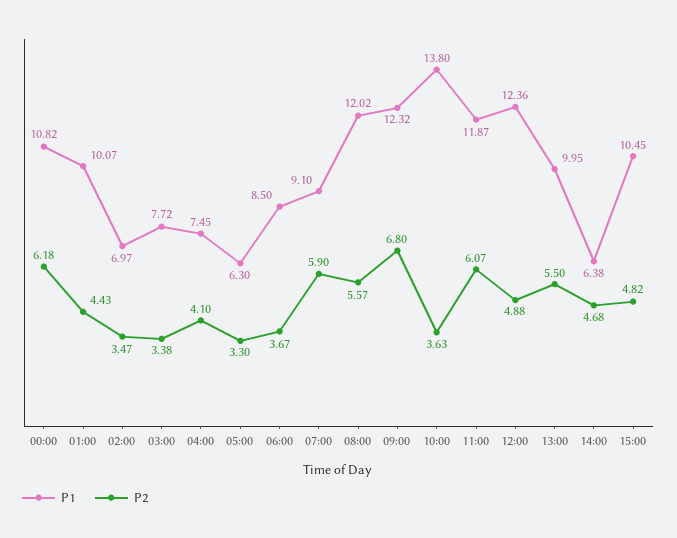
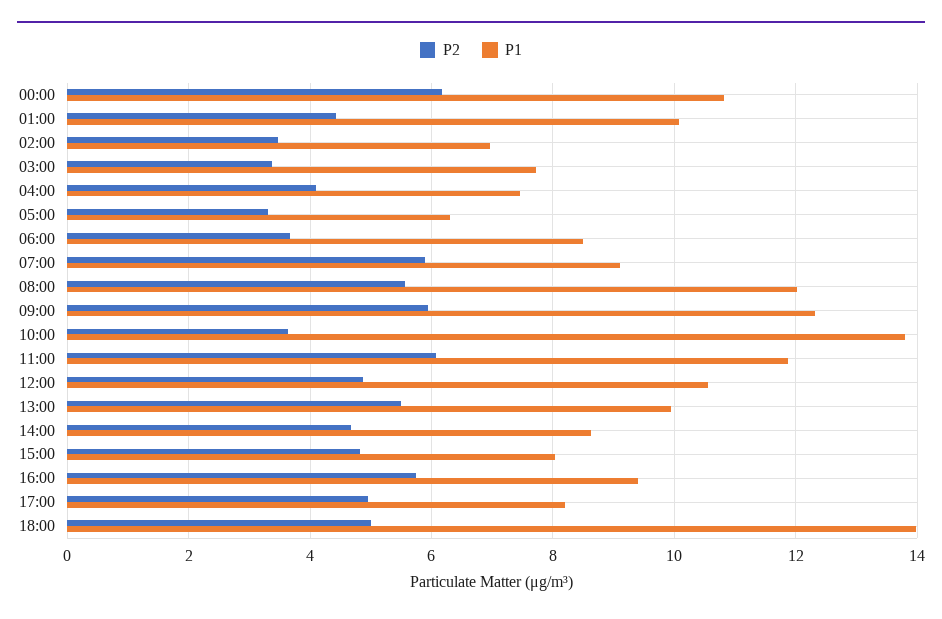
P2, 09:00: 6.8 -> 6
P1, 12:00: 12.36 -> 10.6
P1, 14:00: 6.38 -> 8.6
P1, 15:00: 10.45 -> 8
P2, 16:00: none -> 5.8
P1, 16:00: none -> 9.4
P2, 17:00: none -> 5
P1, 17:00: none -> 8.2
P2, 18:00: none -> 5
P1, 18:00: none -> 14

